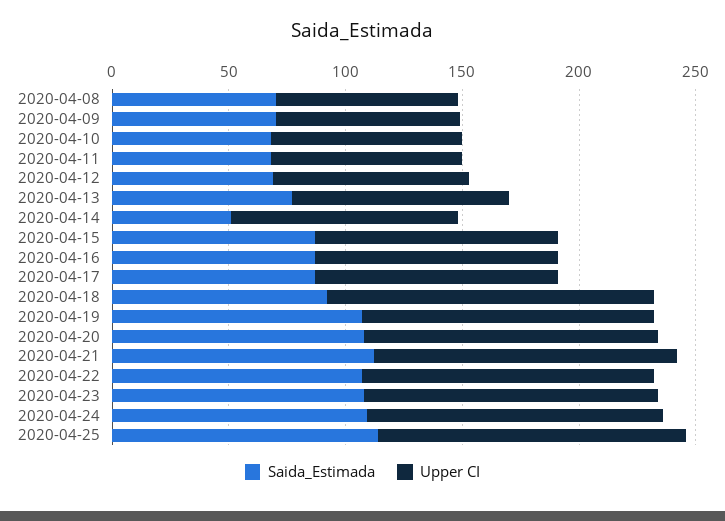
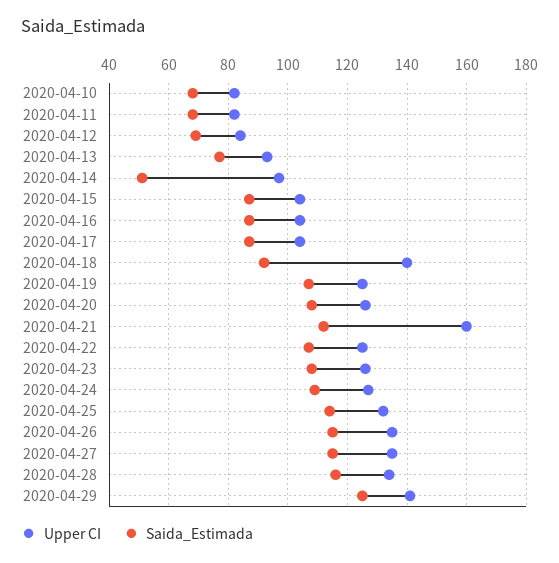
Saida_Estimada, 2020-04-08: 70 -> none
Upper CI, 2020-04-08: 80 -> none
Saida_Estimada, 2020-04-09: 70 -> none
Upper CI, 2020-04-09: 80 -> none
Upper CI, 2020-04-21: 130 -> 160
Upper CI, 2020-04-26: none -> 135
Saida_Estimada, 2020-04-26: none -> 115
Upper CI, 2020-04-27: none -> 135
Saida_Estimada, 2020-04-27: none -> 115
Upper CI, 2020-04-28: none -> 135
Saida_Estimada, 2020-04-28: none -> 115
Upper CI, 2020-04-29: none -> 140
Saida_Estimada, 2020-04-29: none -> 125

